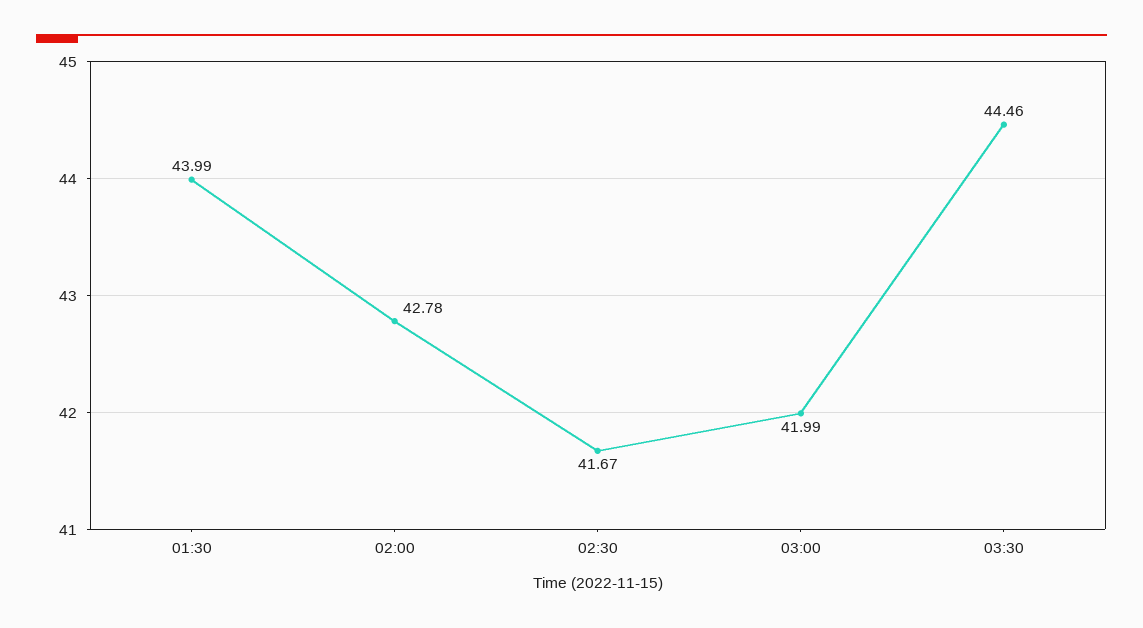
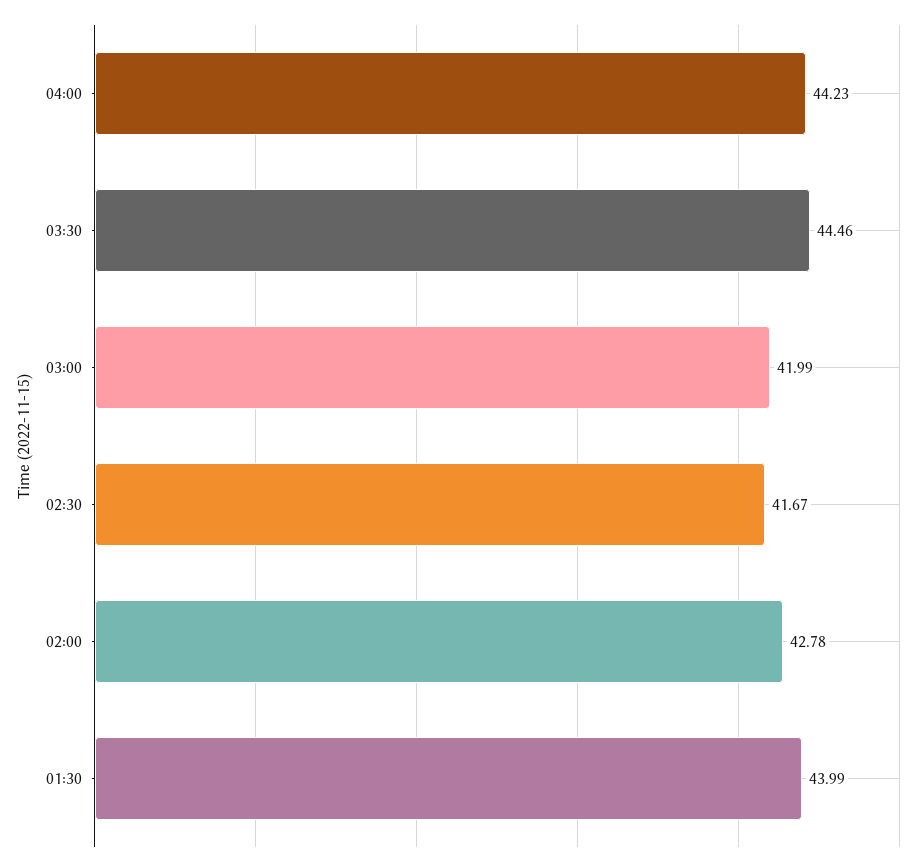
04:00: none -> 44.23

